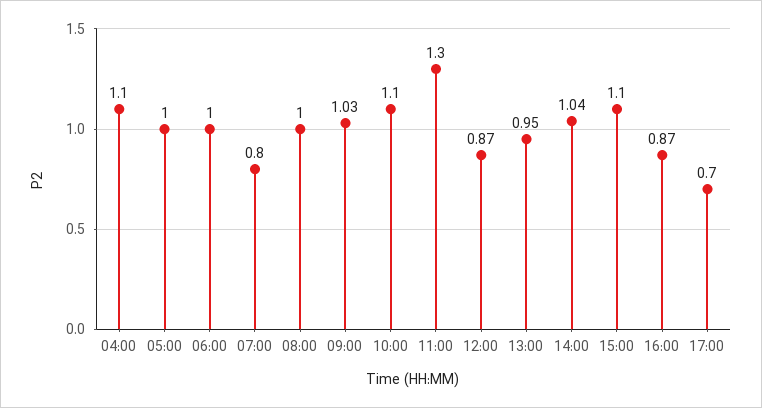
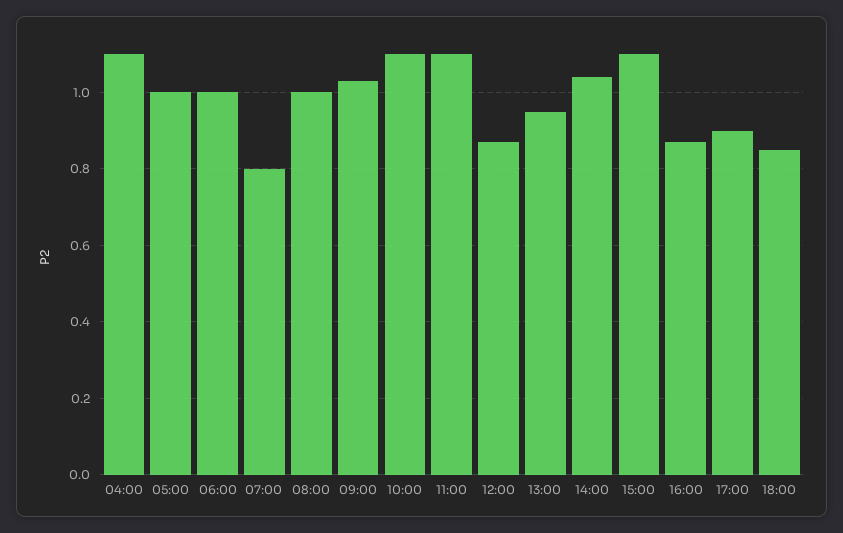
11:00: 1.3 -> 1.1
17:00: 0.7 -> 0.9
18:00: none -> 0.85

